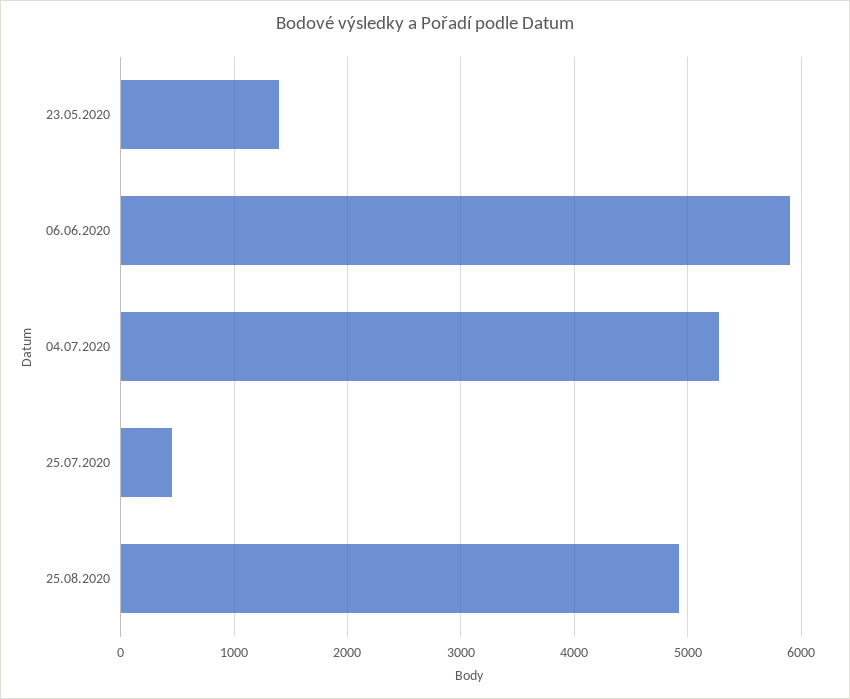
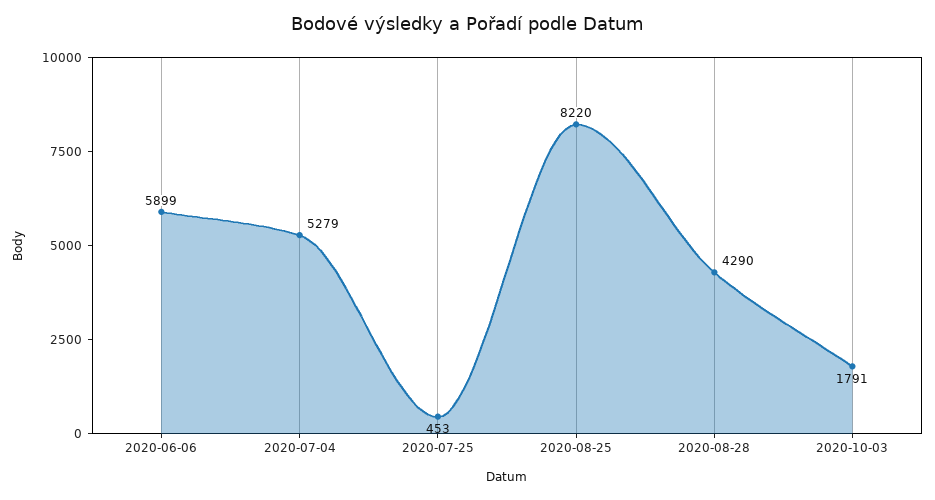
23.05.2020: 1400 -> none
25.08.2020: 4900 -> 8220
2020-08-28: none -> 4290
2020-10-03: none -> 1791

